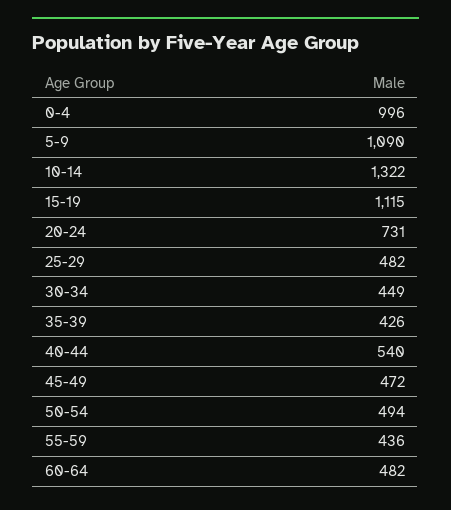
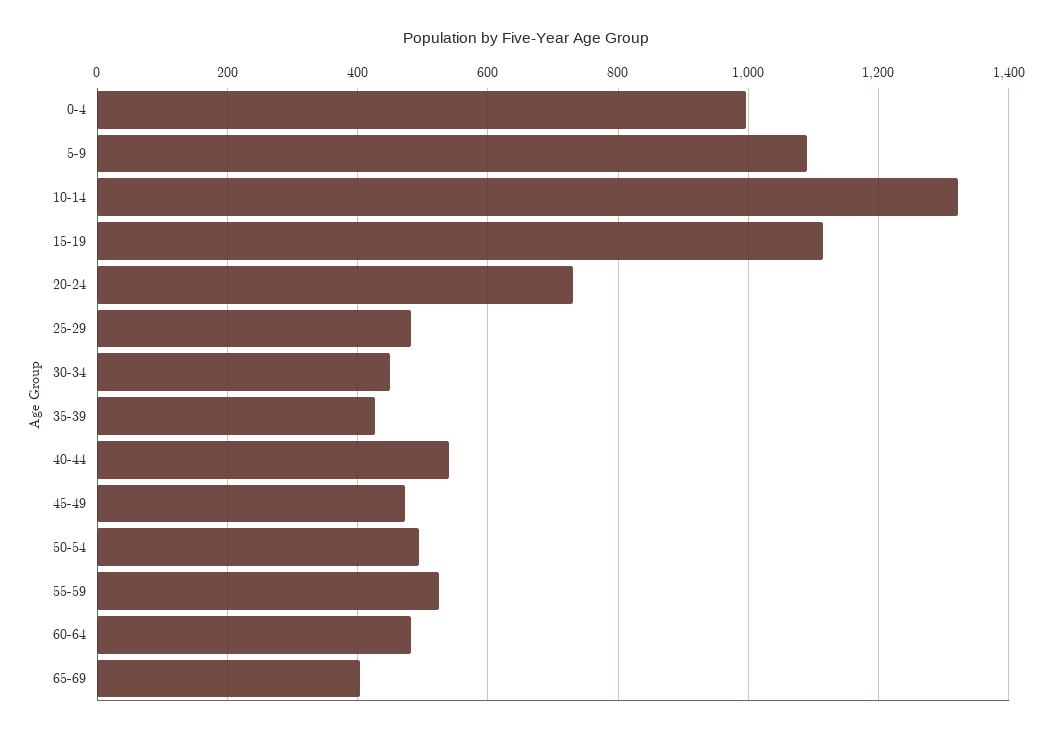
55-59: 436 -> 520
65-69: none -> 400

